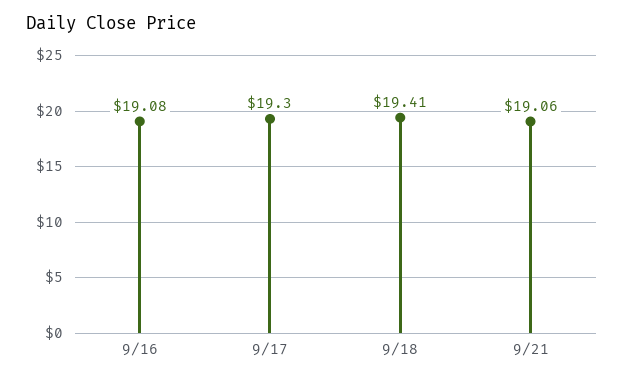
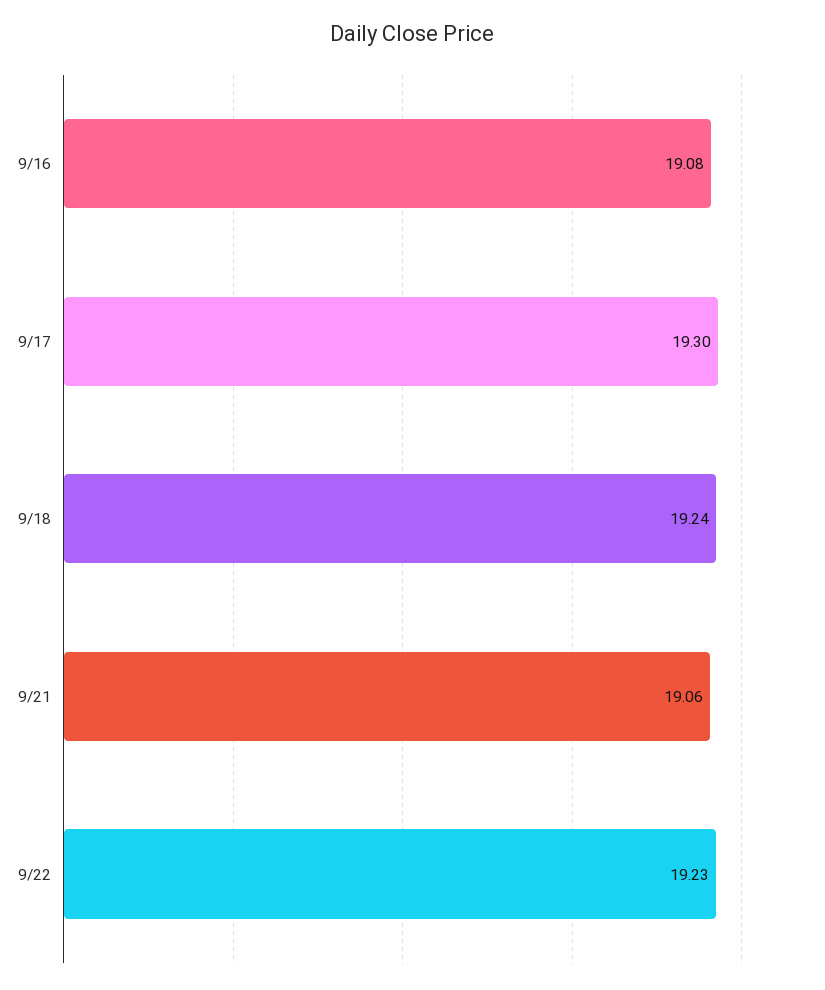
9/18: 19.41 -> 19.24
9/22: none -> 19.23

